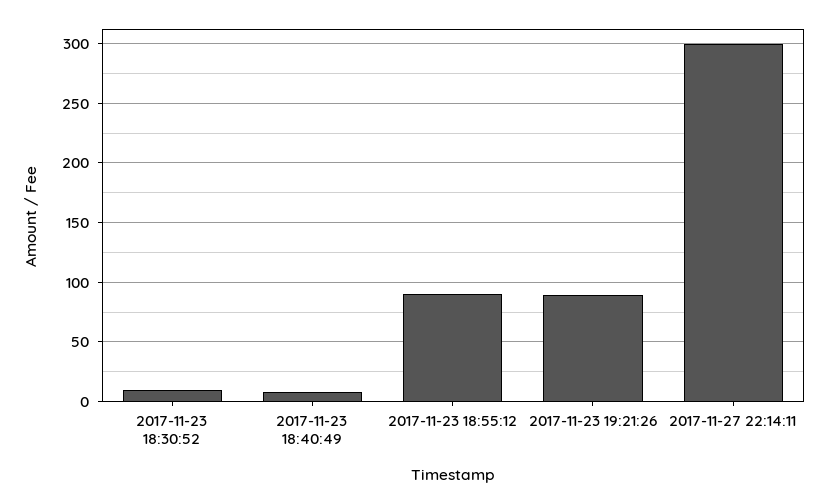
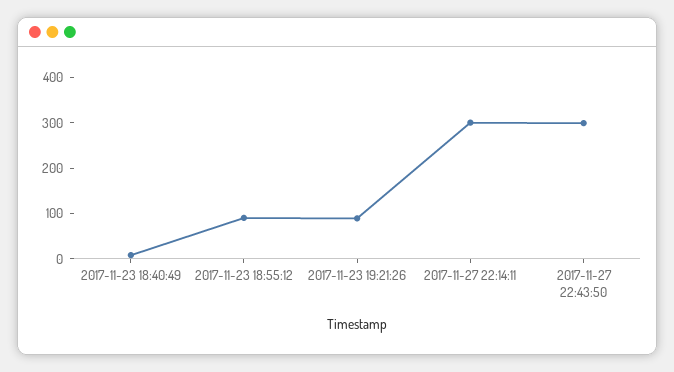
2017-11-23 18:30:52: 10 -> none
2017-11-27 22:43:50: none -> 300

